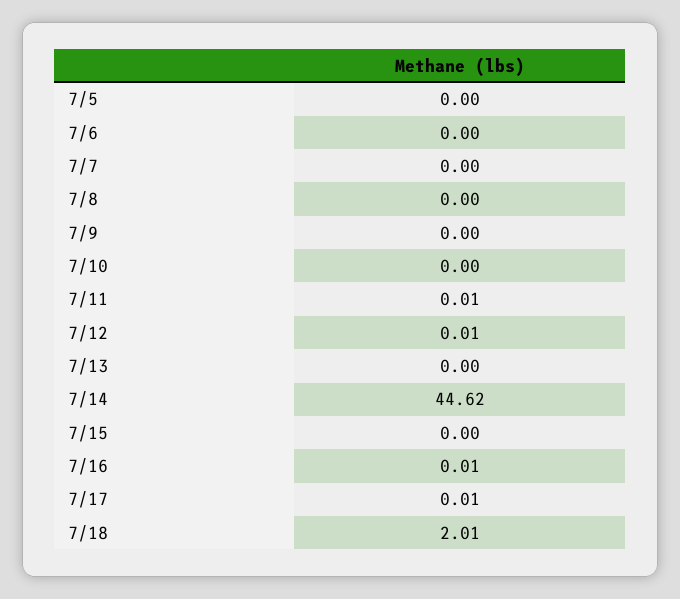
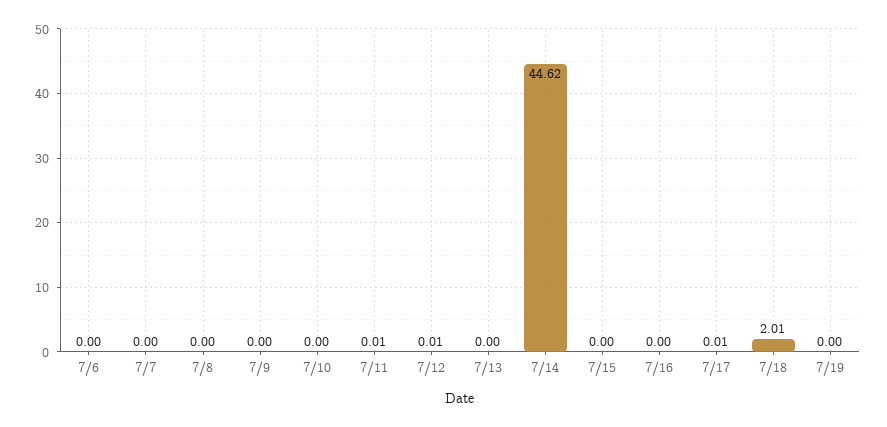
7/5: 0 -> none
7/16: 0.01 -> 0
7/19: none -> 0

